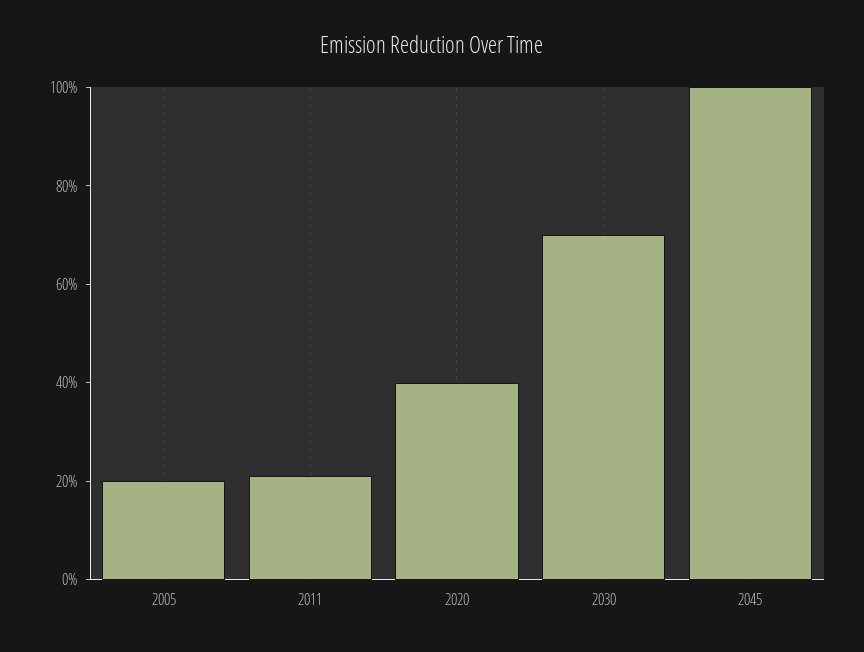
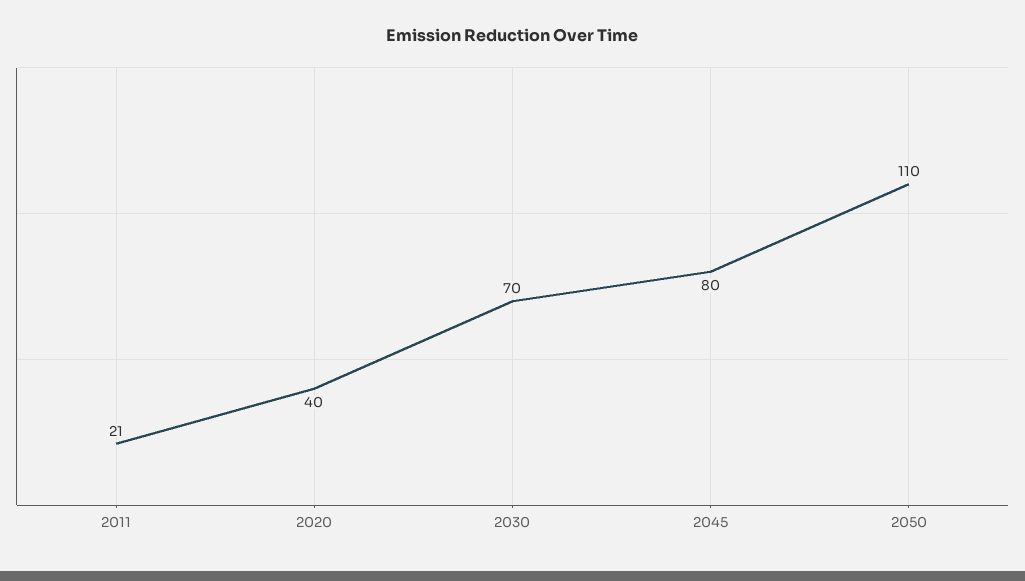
2005: 20 -> none
2045: 100 -> 80
2050: none -> 110

